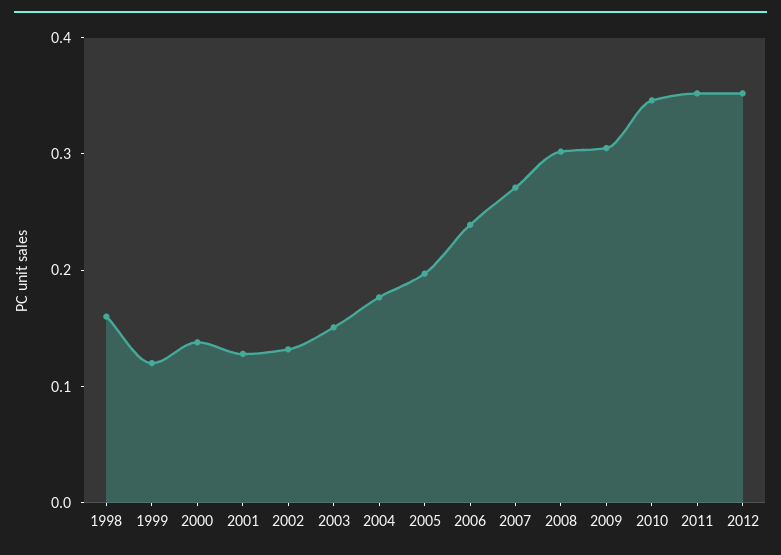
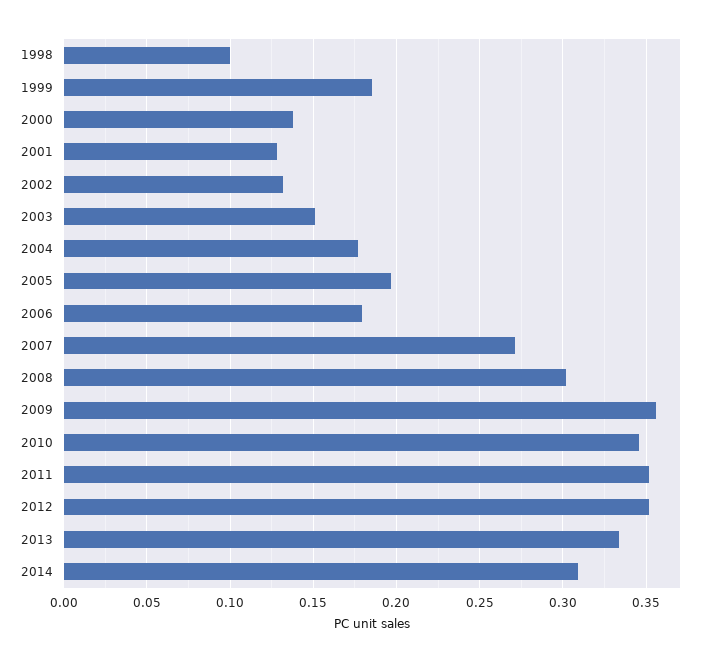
1998: 0.16 -> 0.1
1999: 0.12 -> 0.185
2006: 0.24 -> 0.18
2009: 0.3 -> 0.355
2013: none -> 0.335
2014: none -> 0.31

